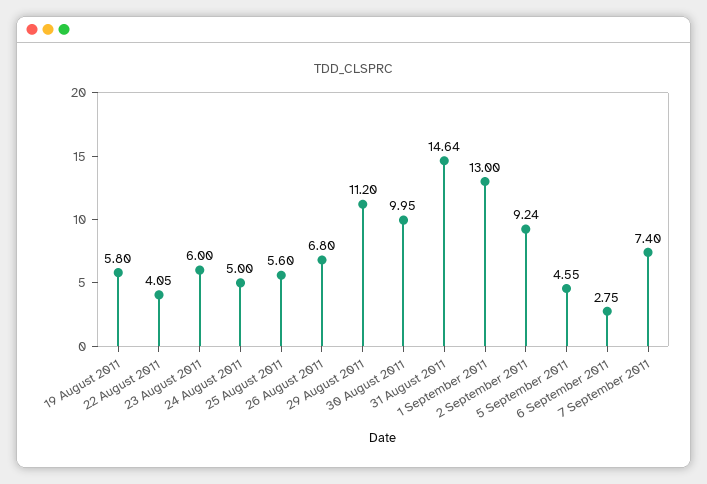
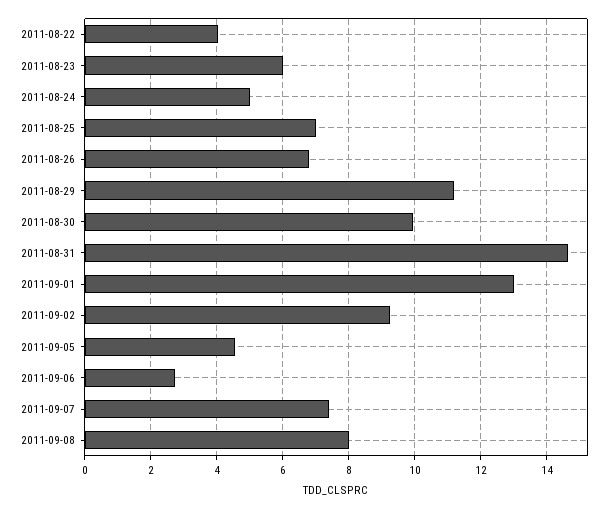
19 August 2011: 5.8 -> none
25 August 2011: 5.6 -> 7
2011-09-08: none -> 8

